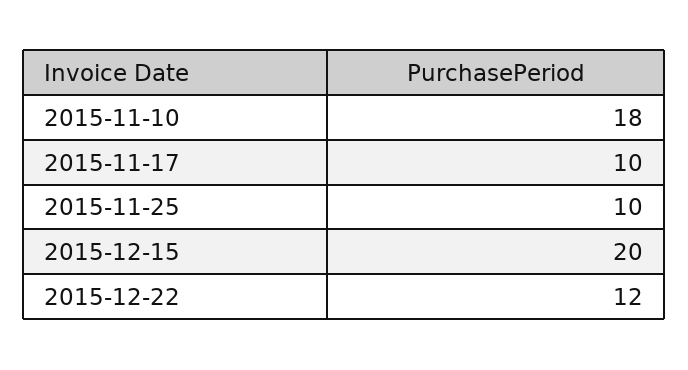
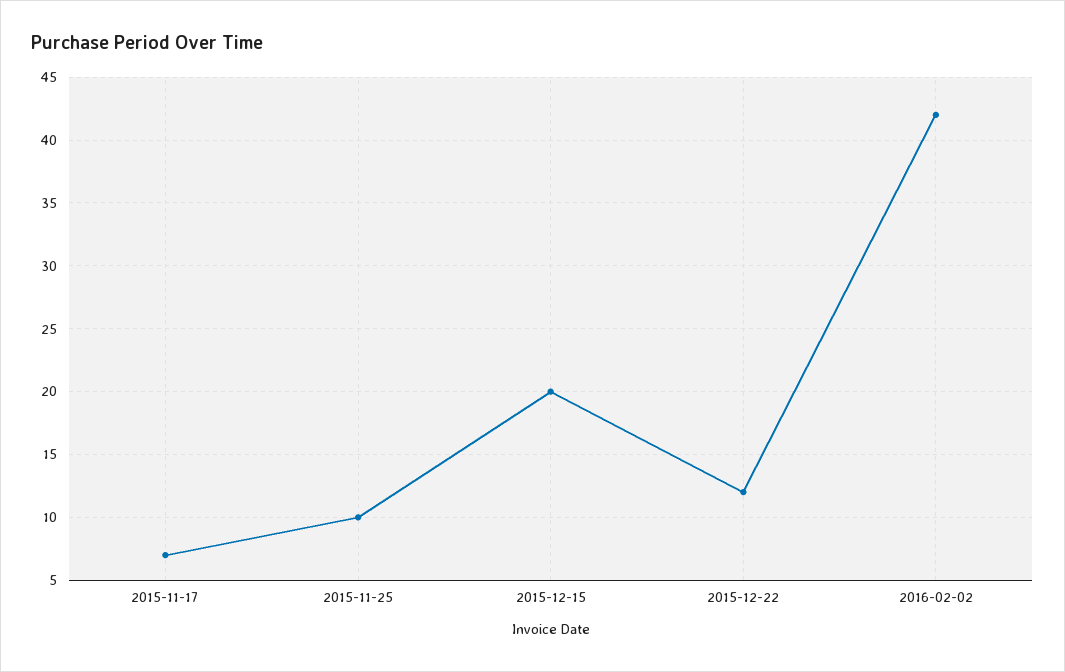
2015-11-10: 18 -> none
2015-11-17: 10 -> 7
2016-02-02: none -> 42

